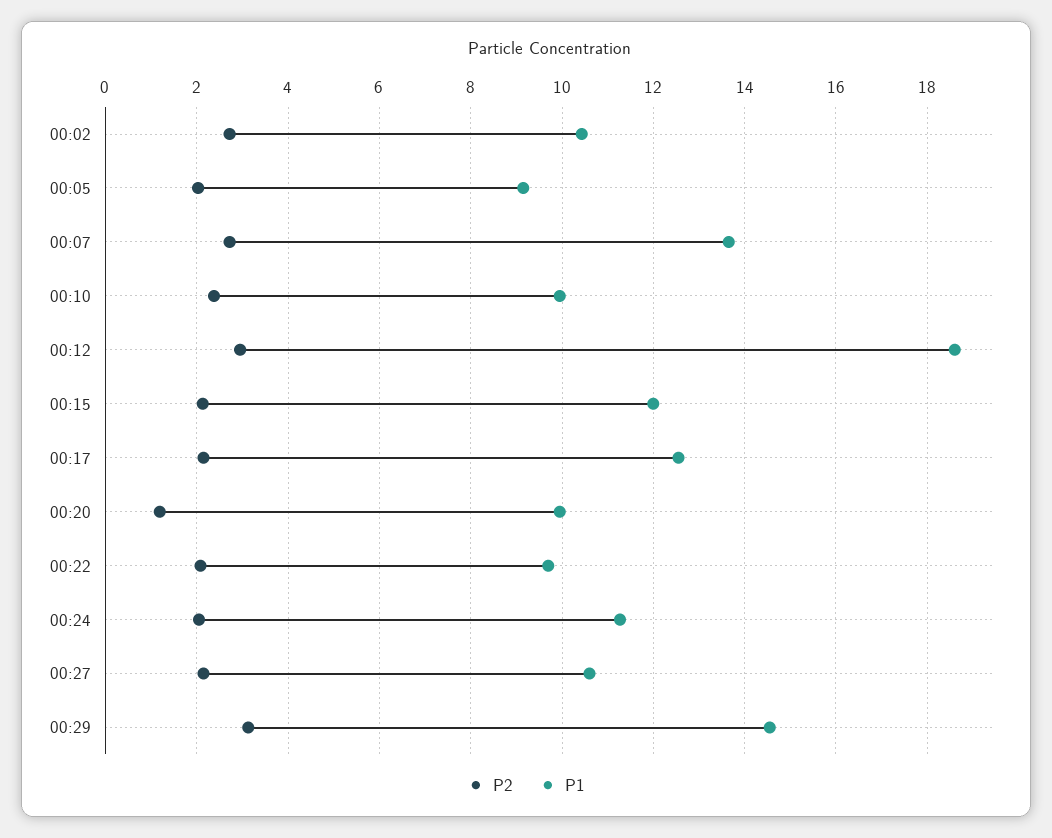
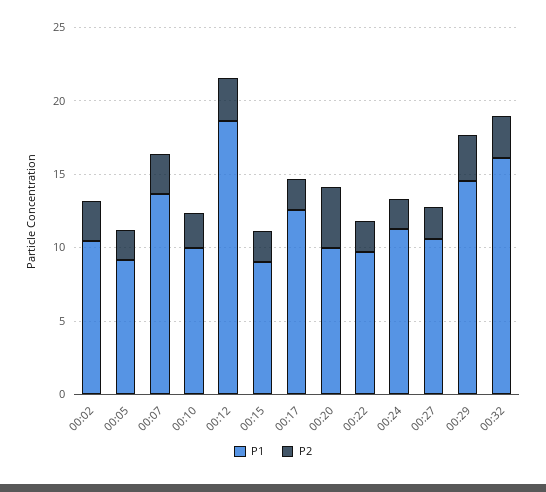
P1, 00:15: 12 -> 9
P2, 00:20: 1.2 -> 4
P1, 00:32: none -> 16
P2, 00:32: none -> 3

